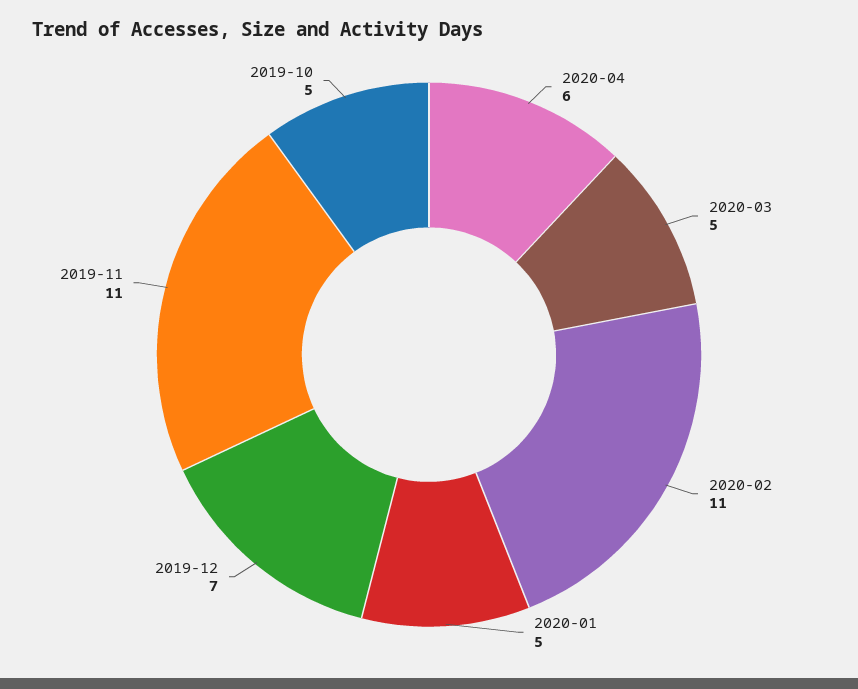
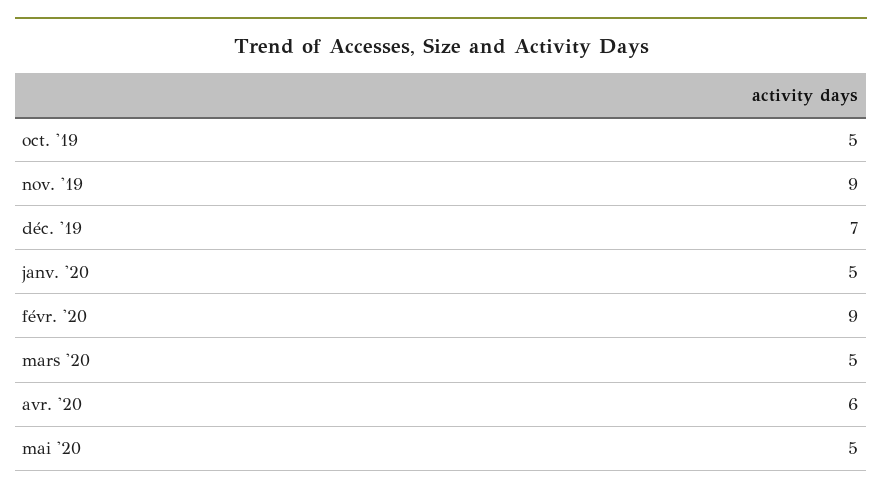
2020-02: 11 -> 9
2019-11: 11 -> 9
mai '20: none -> 5

